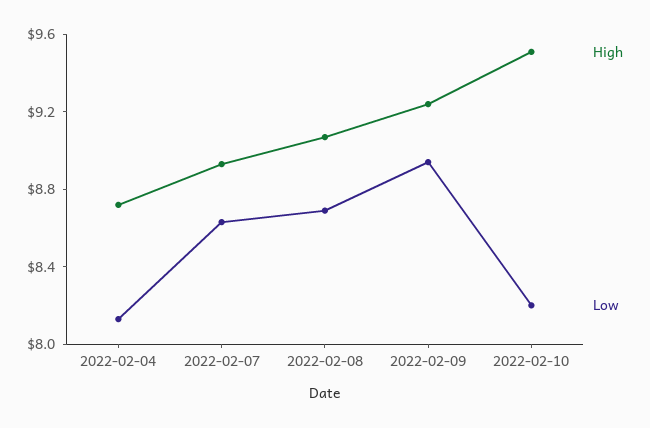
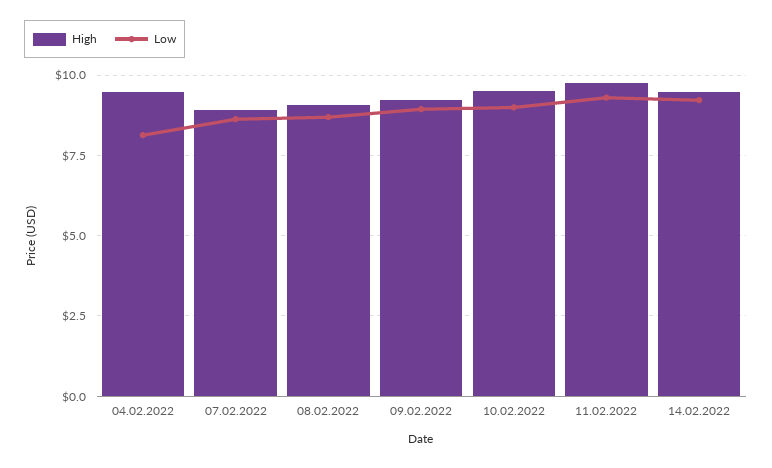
High, 2022-02-04: 8.7 -> 9.5
Low, 2022-02-10: 8.2 -> 9
High, 11.02.2022: none -> 9.75
Low, 11.02.2022: none -> 9.25
High, 14.02.2022: none -> 9.5
Low, 14.02.2022: none -> 9.25

